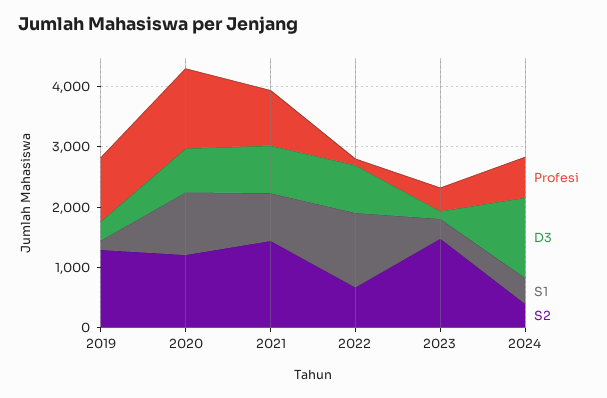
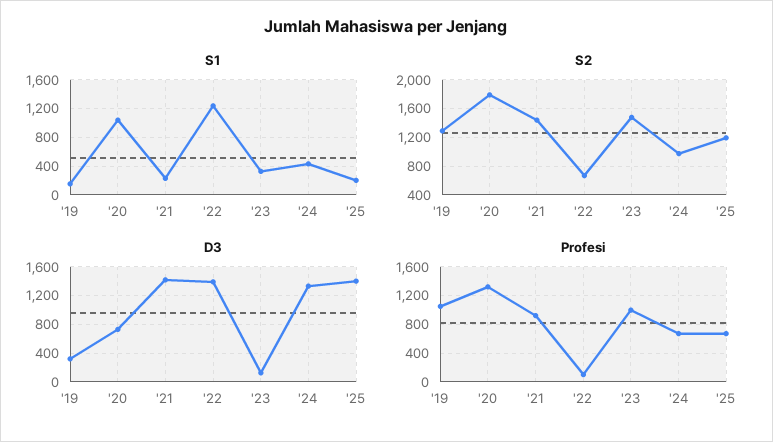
S2, 2020: 1200 -> 1800
D3, 2021: 800 -> 1400
S1, 2021: 800 -> 200
D3, 2022: 800 -> 1400
Profesi, 2023: 400 -> 1000
S2, 2024: 400 -> 1000
S1, '25: none -> 200
S2, '25: none -> 1200
D3, '25: none -> 1400
Profesi, '25: none -> 700

